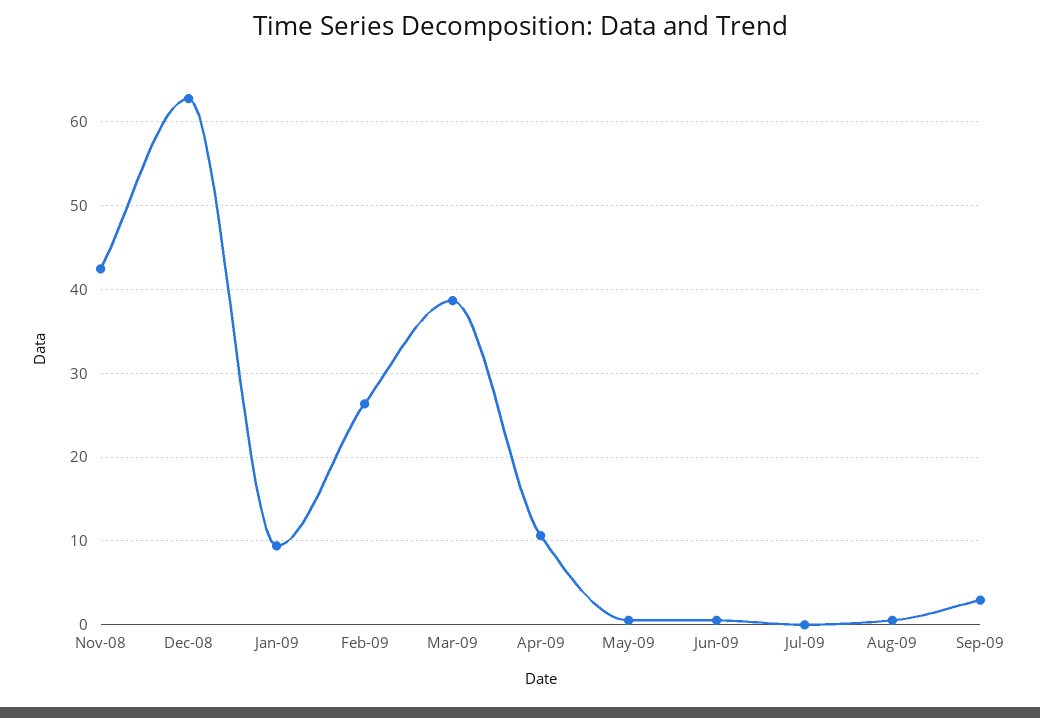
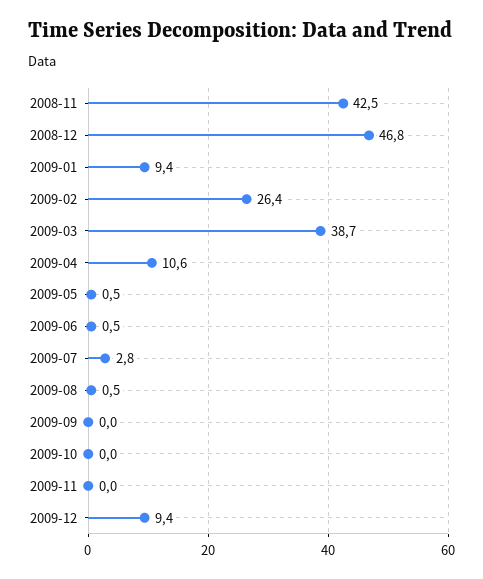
Dec-08: 63 -> 46.8
Jul-09: 0 -> 2.8
Sep-09: 3 -> 0
2009-10: none -> 0
2009-11: none -> 0
2009-12: none -> 9.4

